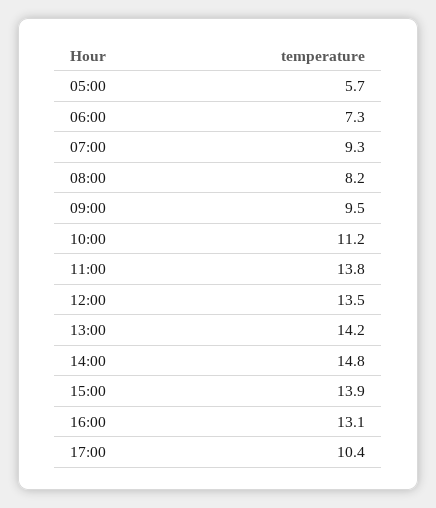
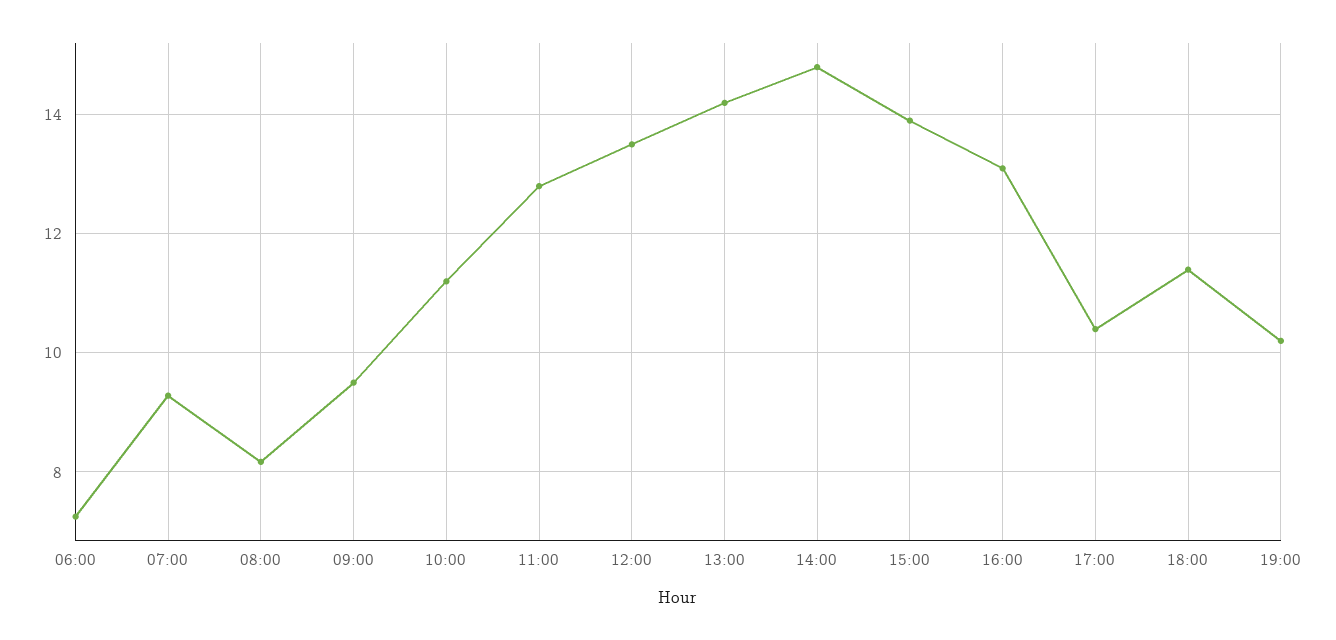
05:00: 5.7 -> none
11:00: 13.8 -> 12.8
18:00: none -> 11.4
19:00: none -> 10.2

